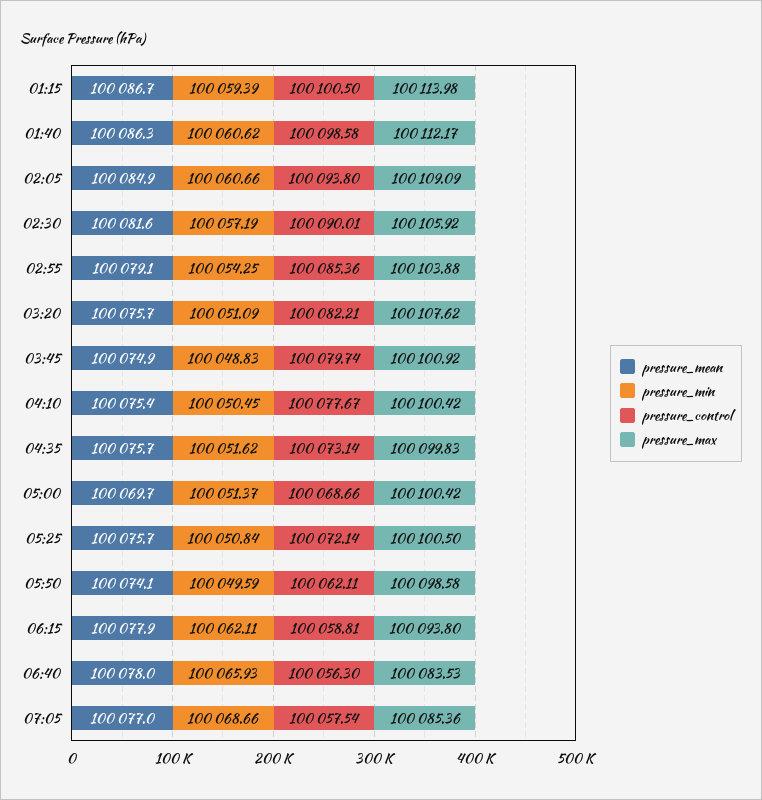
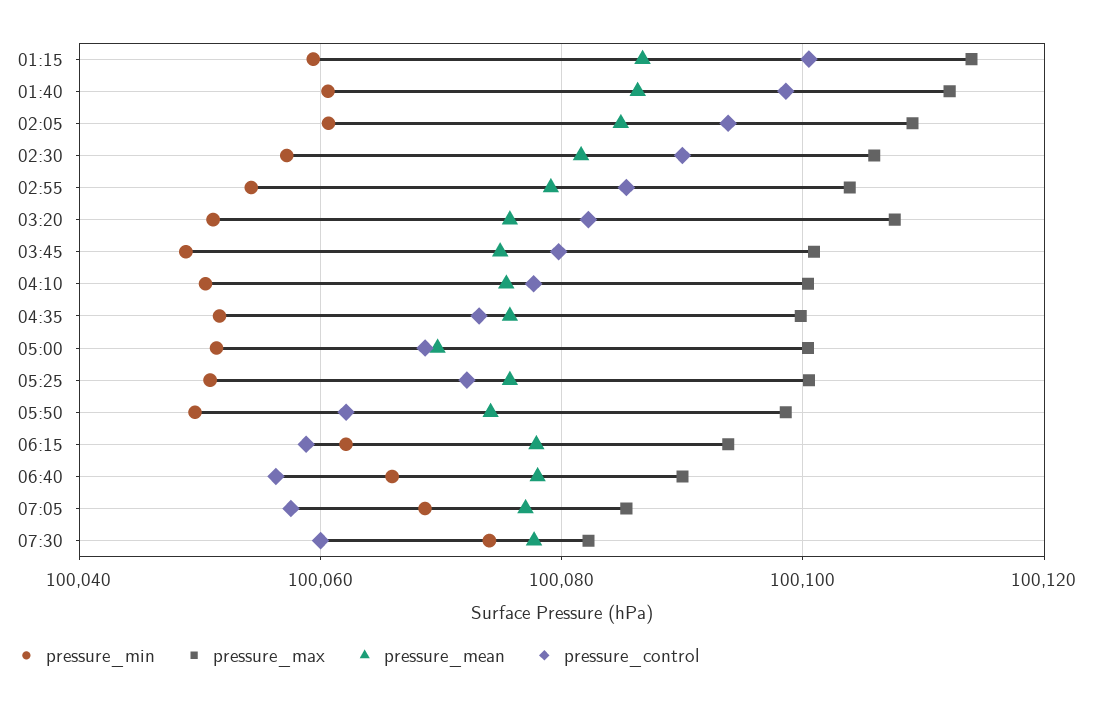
pressure_max, 06:40: 100083.53 -> 100090
pressure_min, 07:30: none -> 100074
pressure_max, 07:30: none -> 100082
pressure_mean, 07:30: none -> 100078
pressure_control, 07:30: none -> 100060

